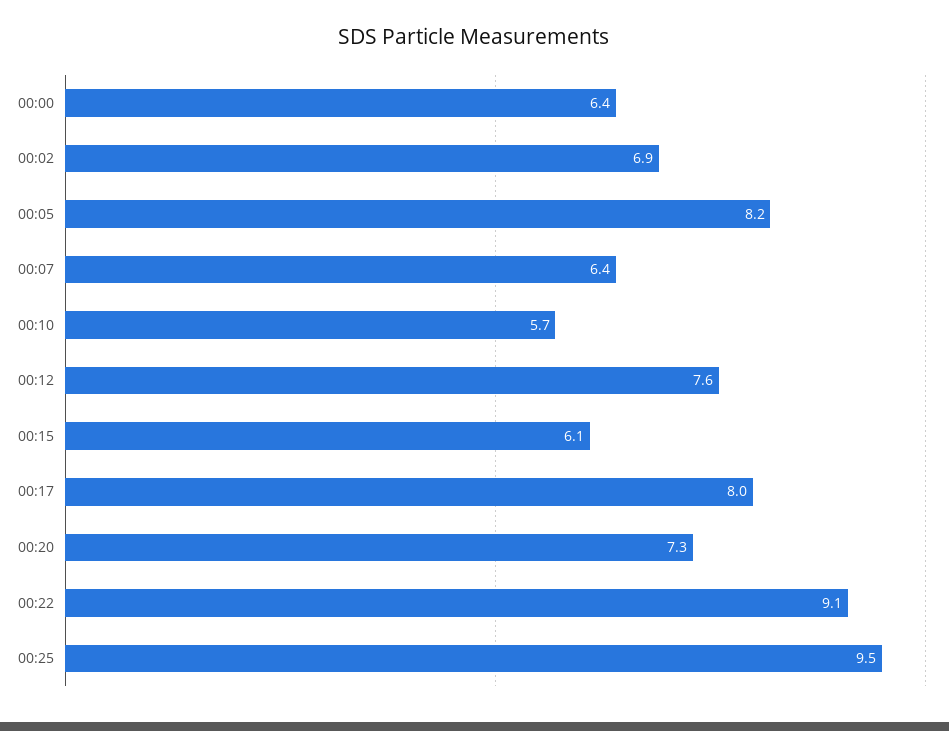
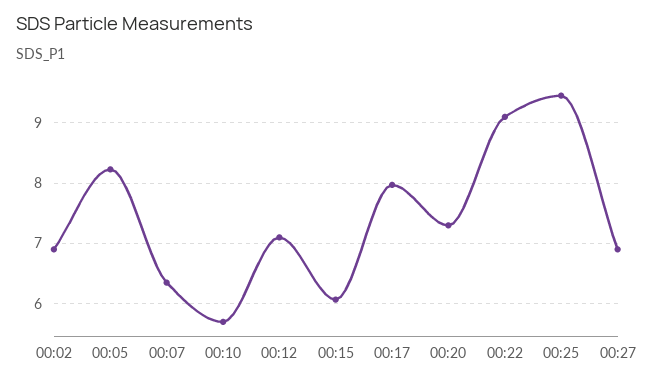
00:00: 6.4 -> none
00:12: 7.6 -> 7.1
00:27: none -> 6.9

